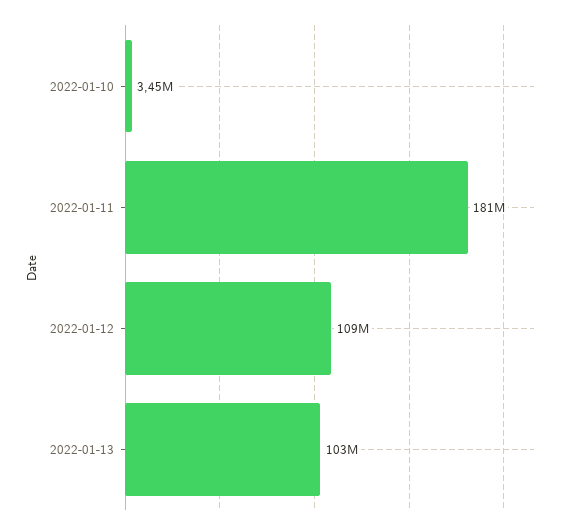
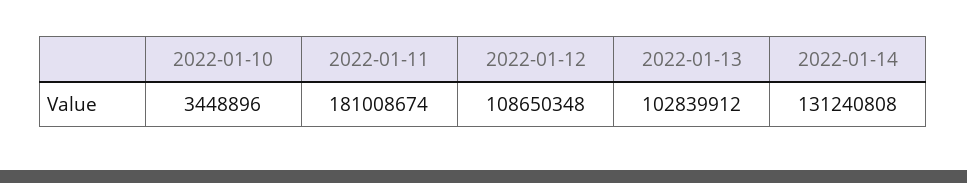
2022-01-14: none -> 131240808

